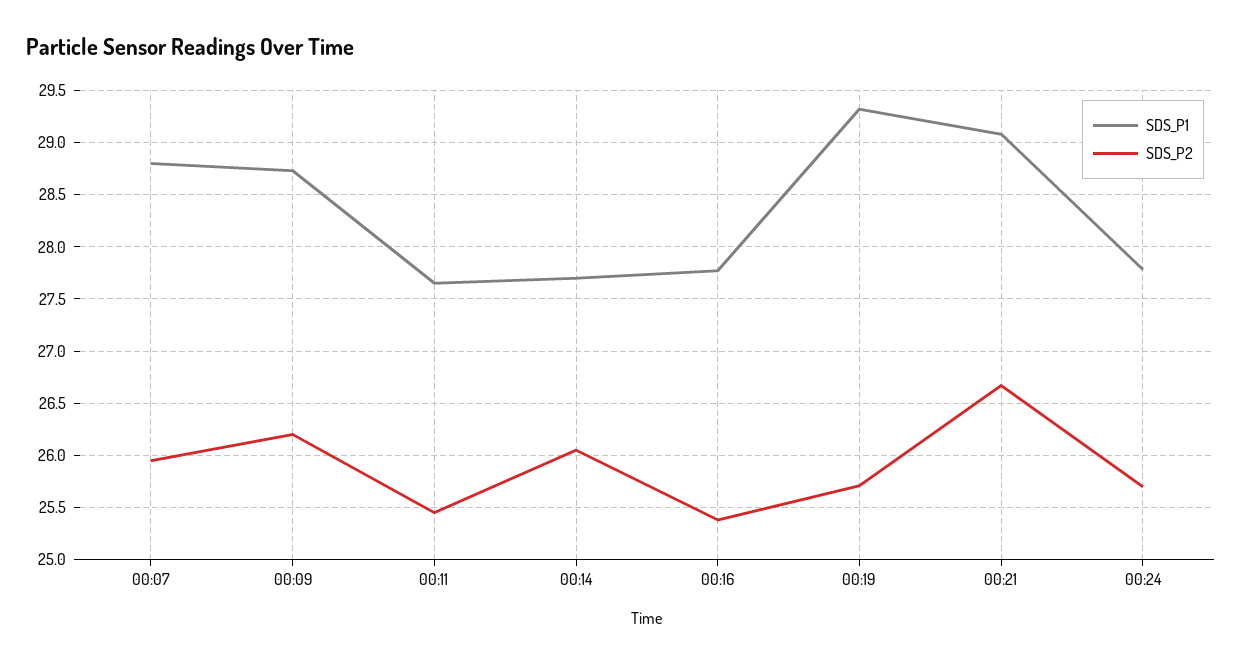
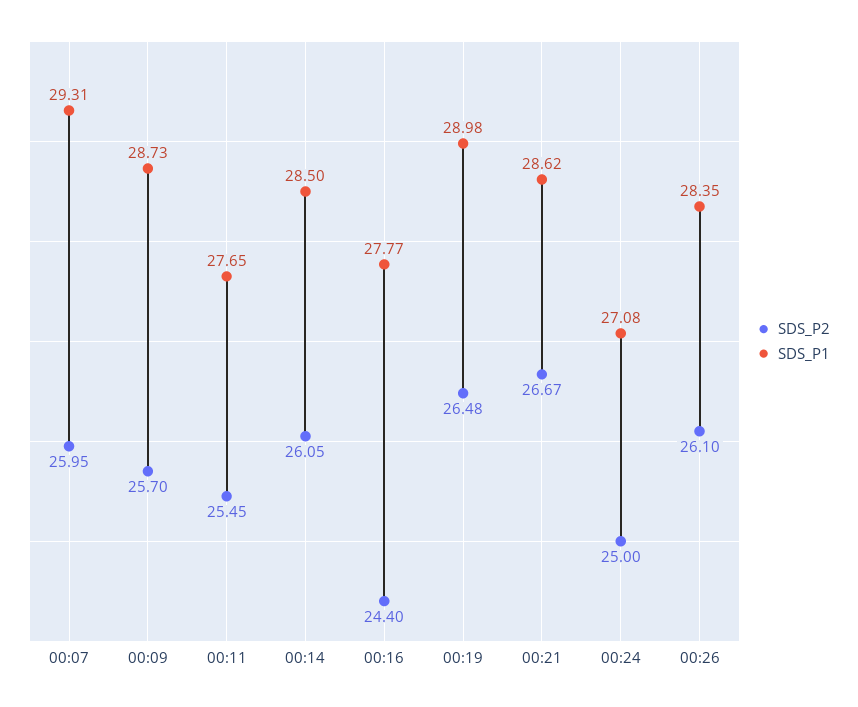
SDS_P1, 00:07: 28.8 -> 29.31
SDS_P2, 00:09: 26.2 -> 25.7
SDS_P1, 00:14: 27.7 -> 28.5
SDS_P2, 00:16: 25.4 -> 24.4
SDS_P1, 00:19: 29.3 -> 28.98
SDS_P2, 00:19: 25.7 -> 26.48
SDS_P1, 00:21: 29.1 -> 28.62
SDS_P1, 00:24: 27.8 -> 27.08
SDS_P2, 00:24: 25.7 -> 25
SDS_P2, 00:26: none -> 26.1
SDS_P1, 00:26: none -> 28.35

